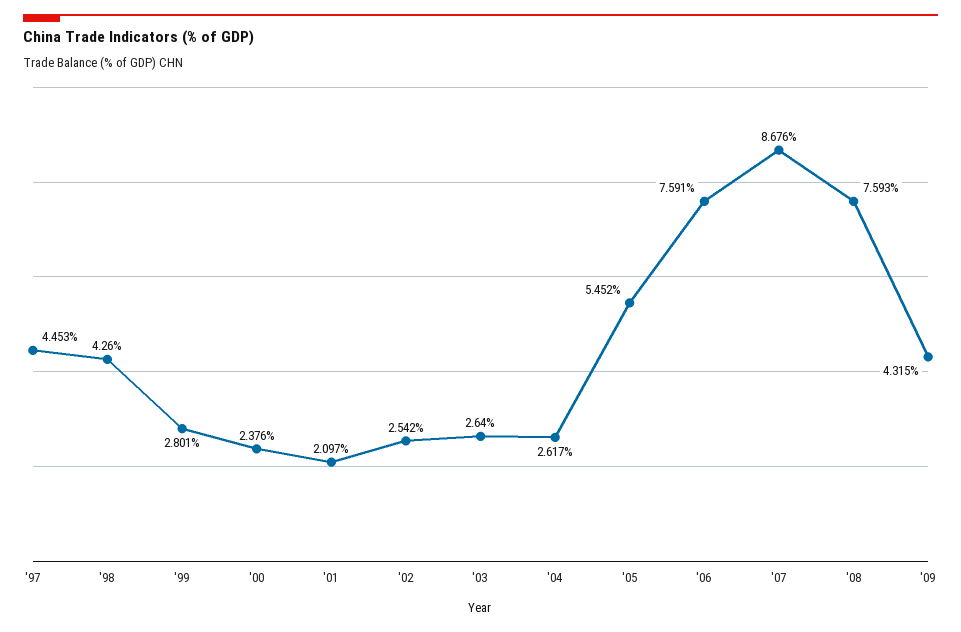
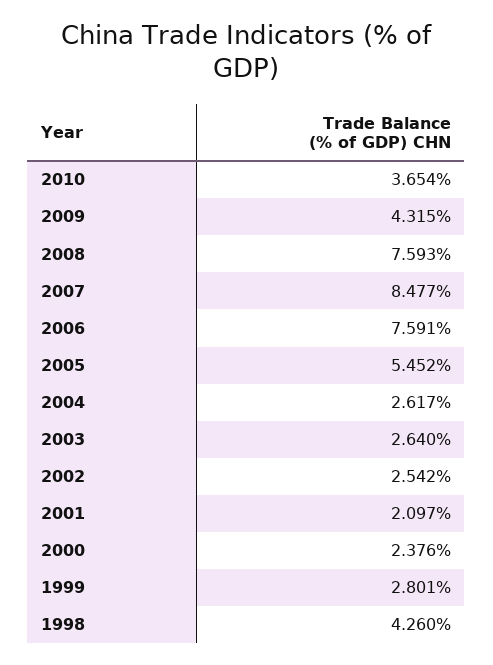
'97: 4.453 -> none
'07: 8.676 -> 8.477
2010: none -> 3.654

